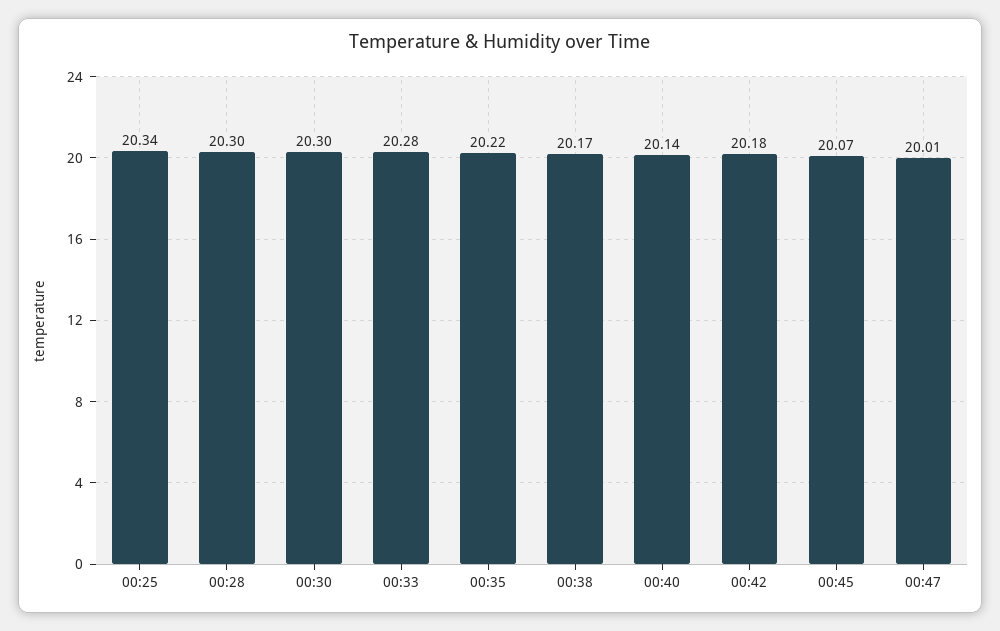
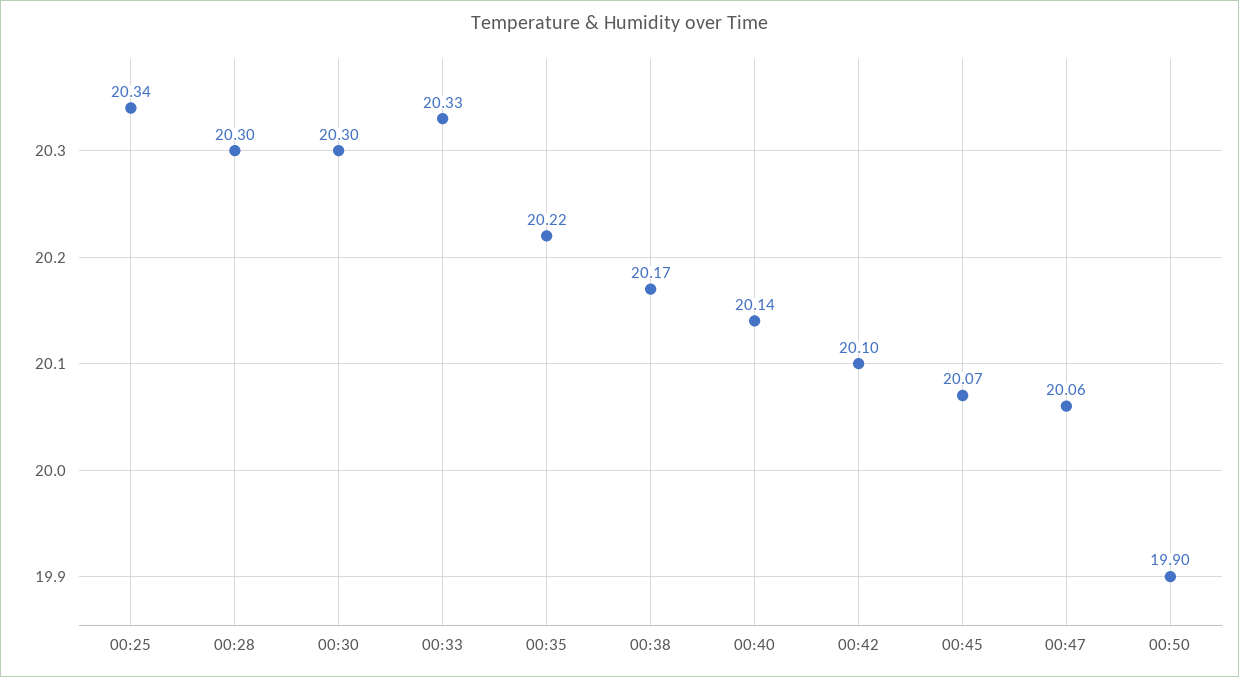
00:33: 20.28 -> 20.33
00:42: 20.18 -> 20.1
00:47: 20.01 -> 20.06
00:50: none -> 19.9

